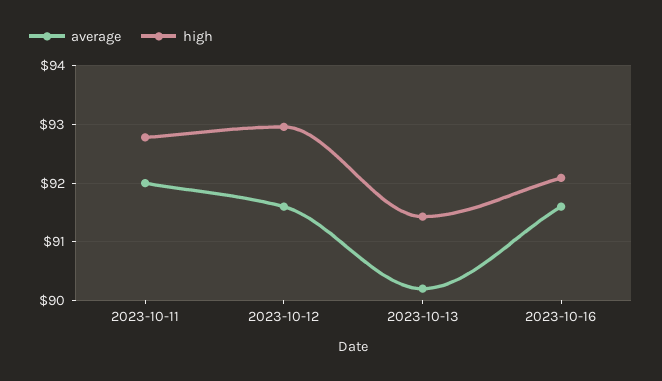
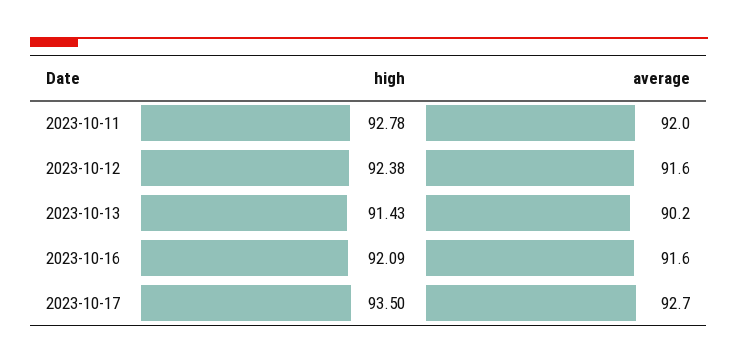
high, 2023-10-12: 93 -> 92.38
high, 2023-10-17: none -> 93.5
average, 2023-10-17: none -> 92.7

